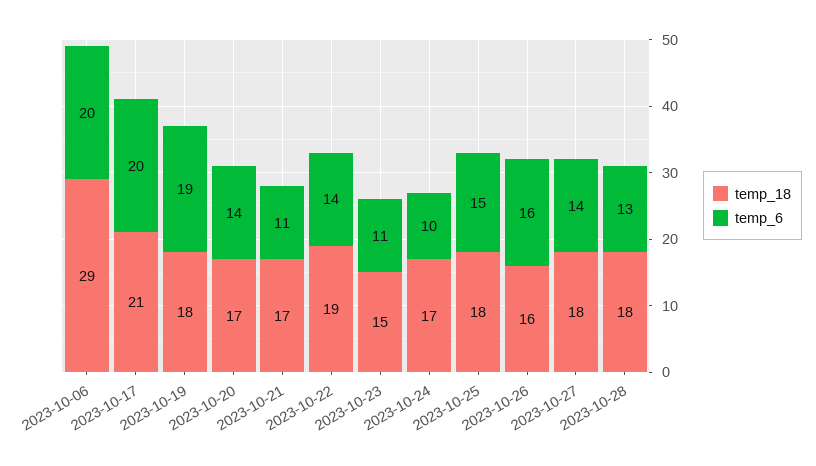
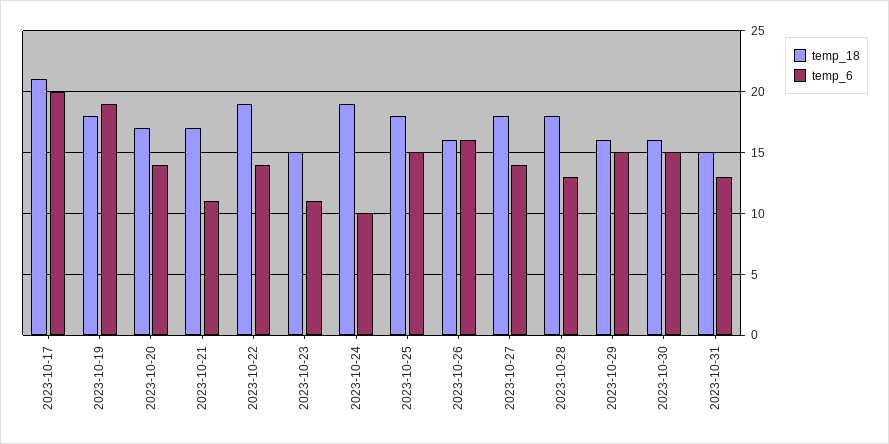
temp_18, 2023-10-06: 29 -> none
temp_6, 2023-10-06: 20 -> none
temp_18, 2023-10-24: 17 -> 19
temp_18, 2023-10-29: none -> 16
temp_6, 2023-10-29: none -> 15
temp_18, 2023-10-30: none -> 16
temp_6, 2023-10-30: none -> 15
temp_18, 2023-10-31: none -> 15
temp_6, 2023-10-31: none -> 13

